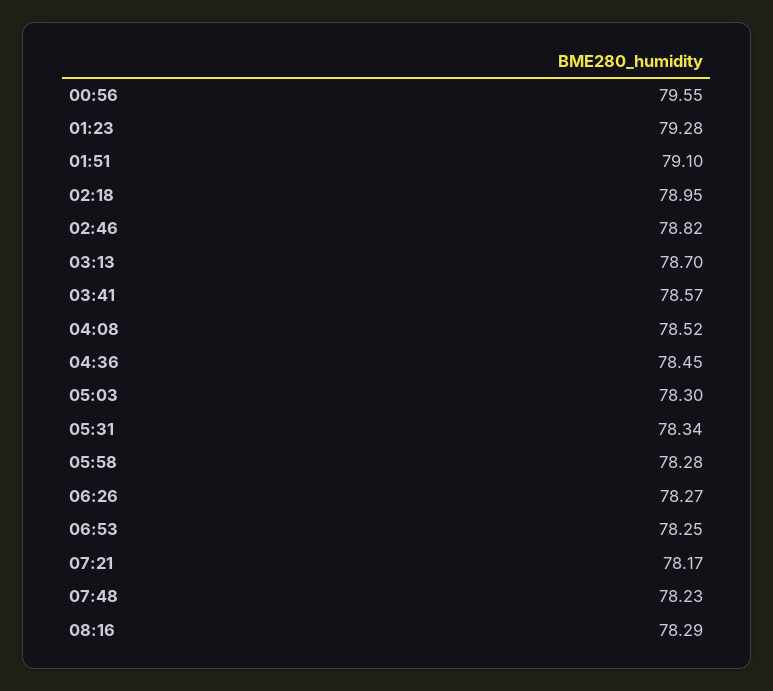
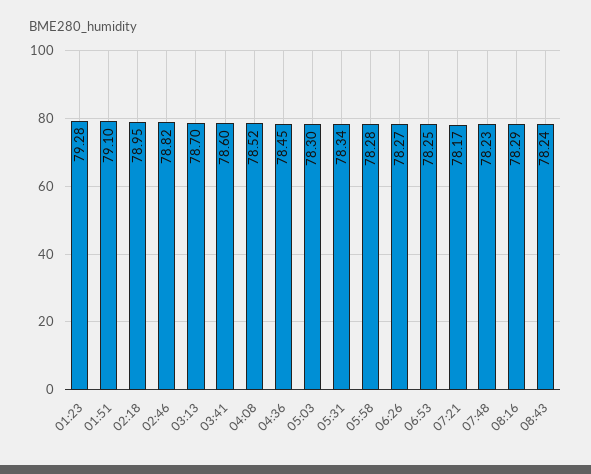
00:56: 79.55 -> none
03:41: 78.57 -> 78.6
08:43: none -> 78.24

